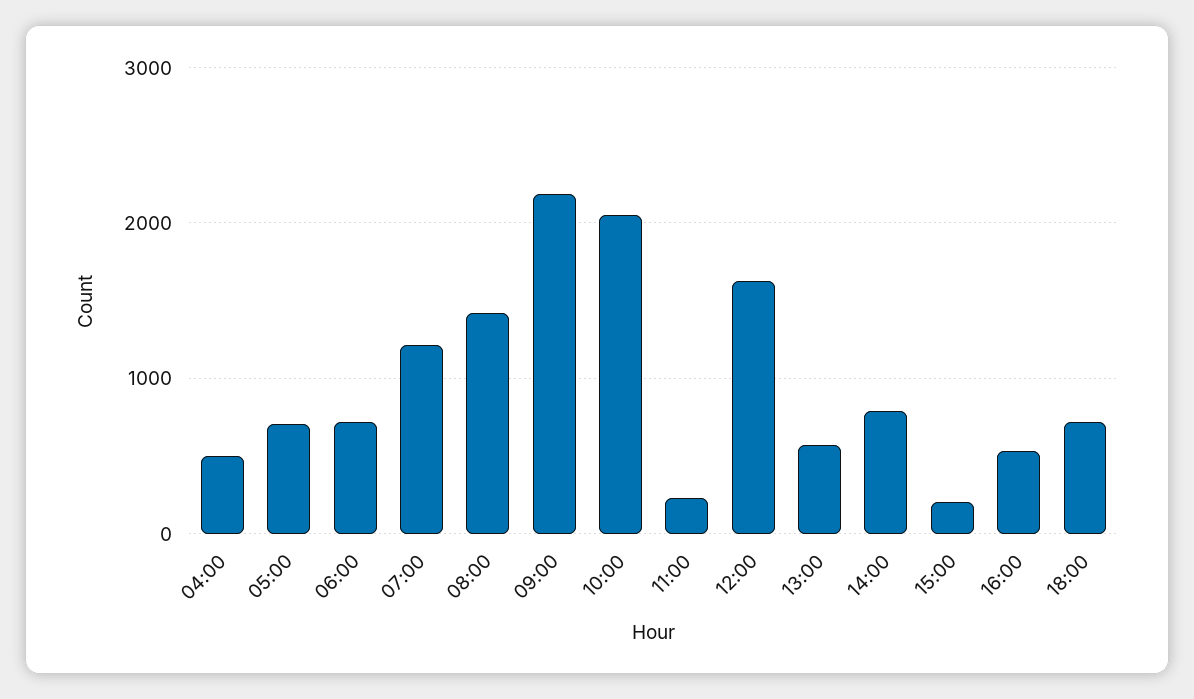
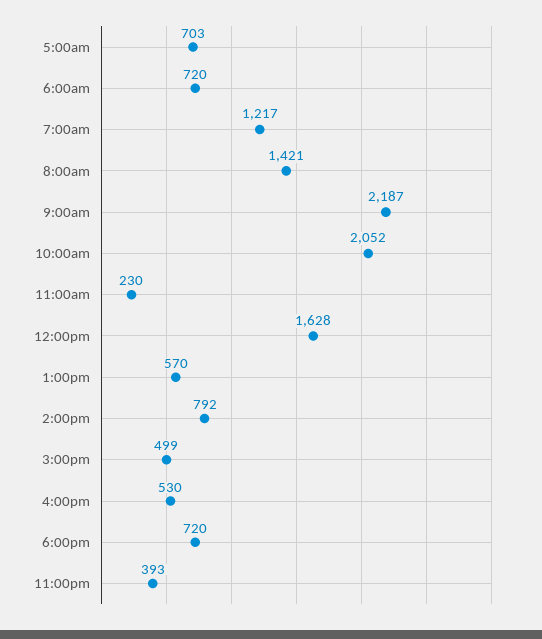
04:00: 500 -> none
15:00: 200 -> 499
11:00pm: none -> 393

